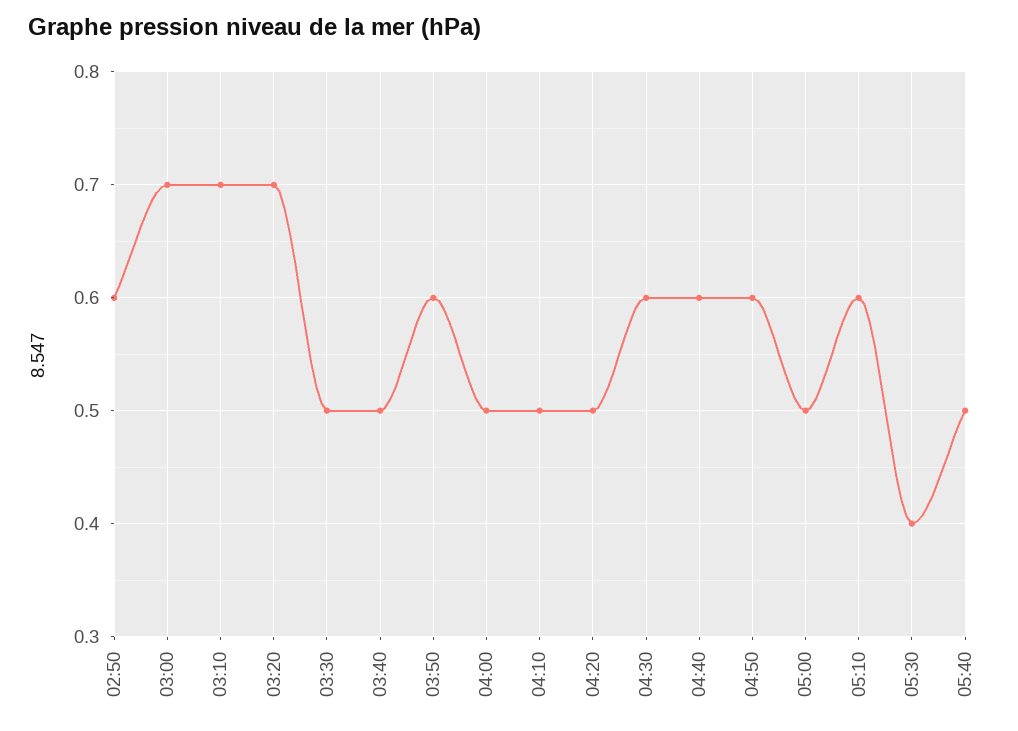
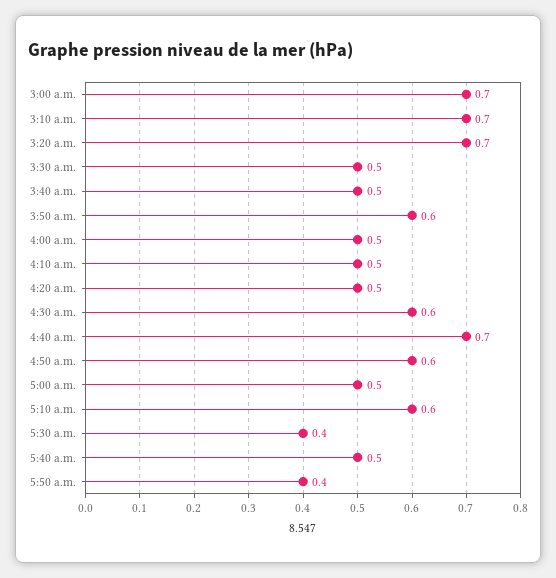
02:50: 0.6 -> none
04:40: 0.6 -> 0.7
5:50 a.m.: none -> 0.4

